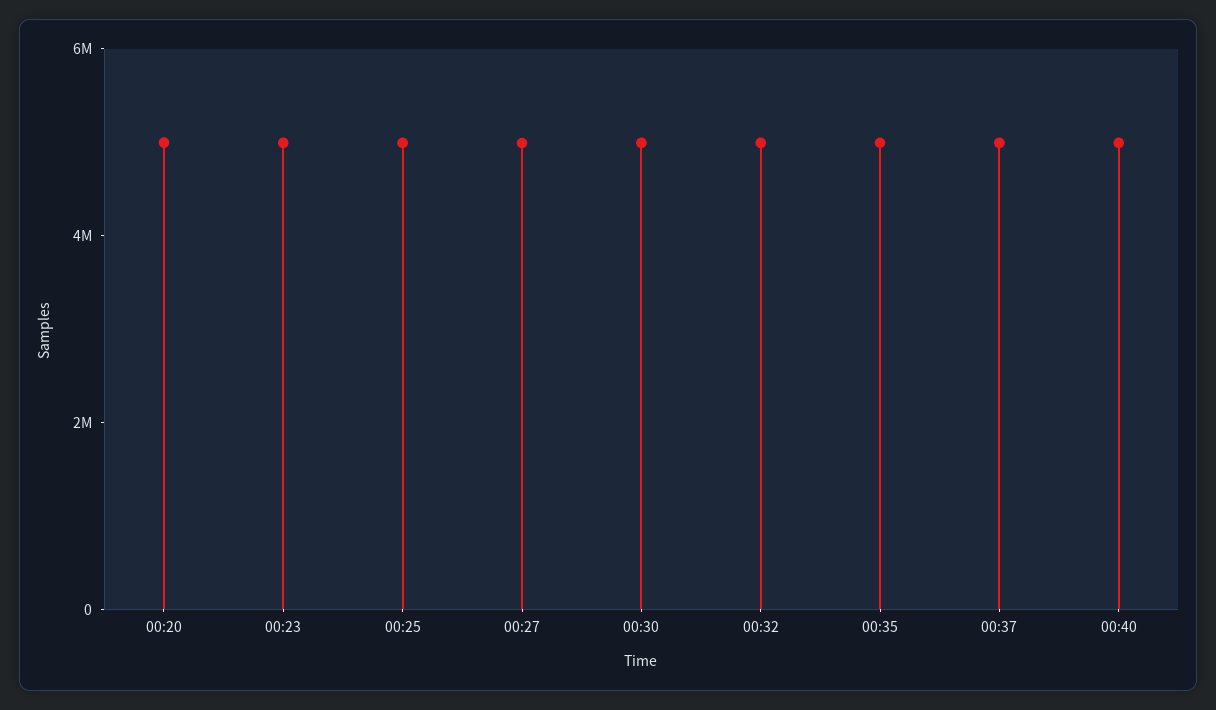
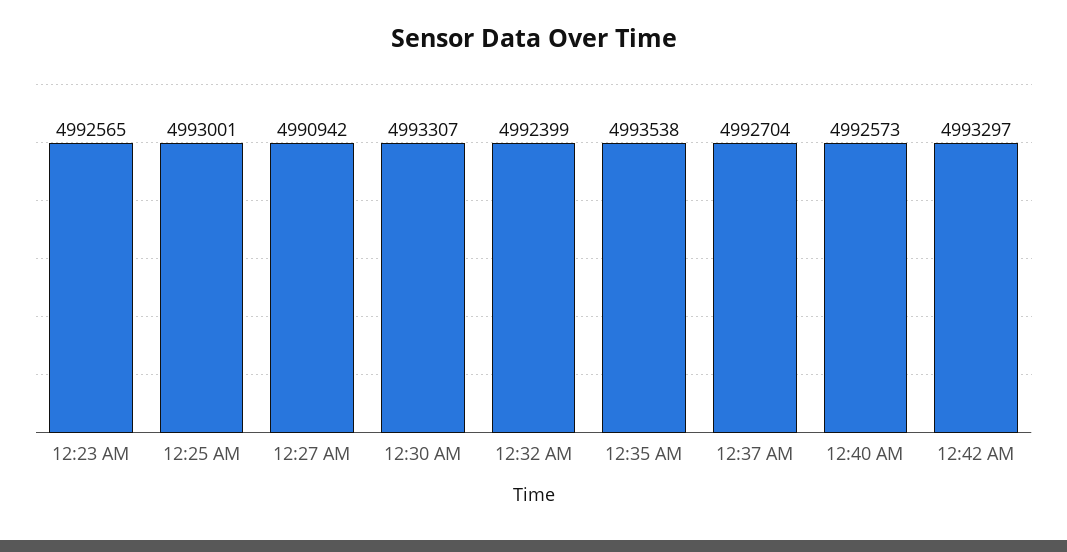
00:20: 5000000 -> none
12:42 AM: none -> 4993297

